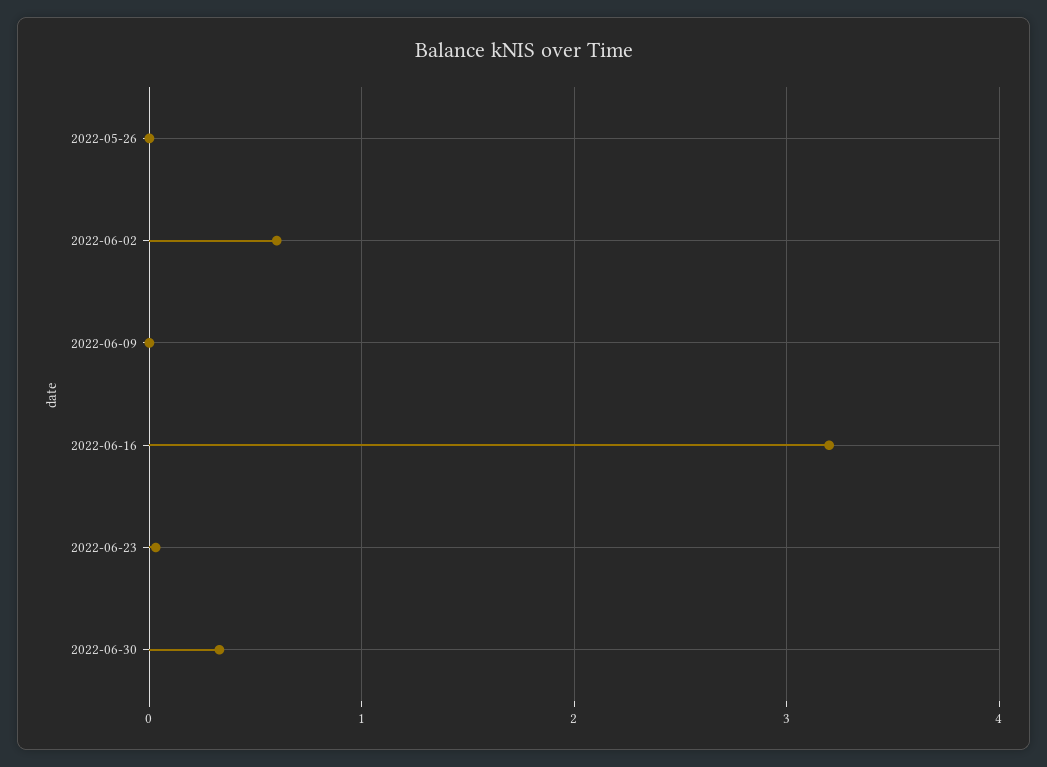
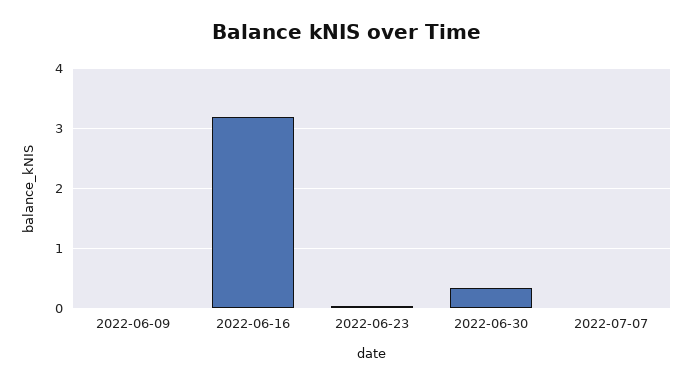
2022-05-26: 0 -> none
2022-06-02: 0.6 -> none
2022-07-07: none -> 0

